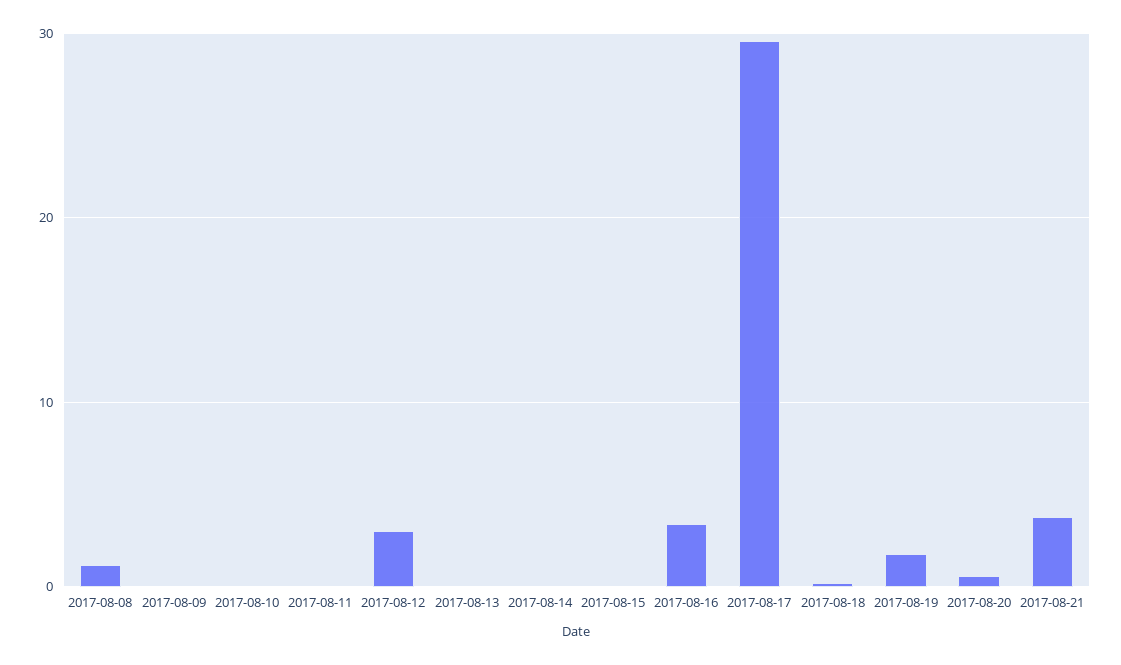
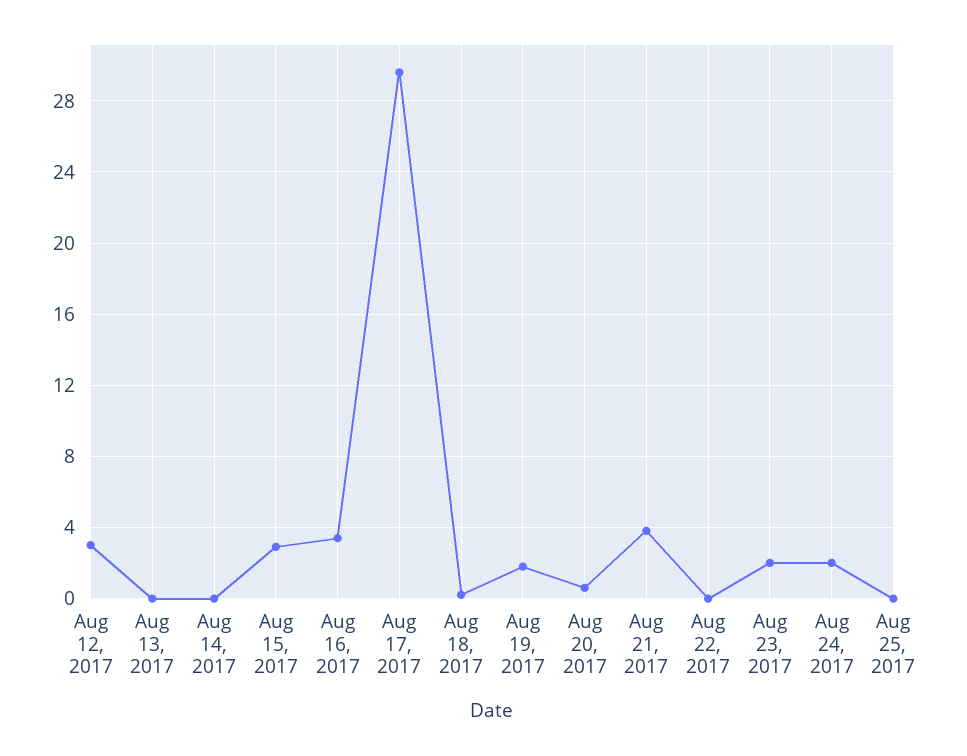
2017-08-08: 1 -> none
2017-08-09: 0 -> none
2017-08-10: 0 -> none
2017-08-11: 0 -> none
2017-08-15: 0 -> 3
Aug 22, 2017: none -> 0
Aug 23, 2017: none -> 2
Aug 24, 2017: none -> 2
Aug 25, 2017: none -> 0

